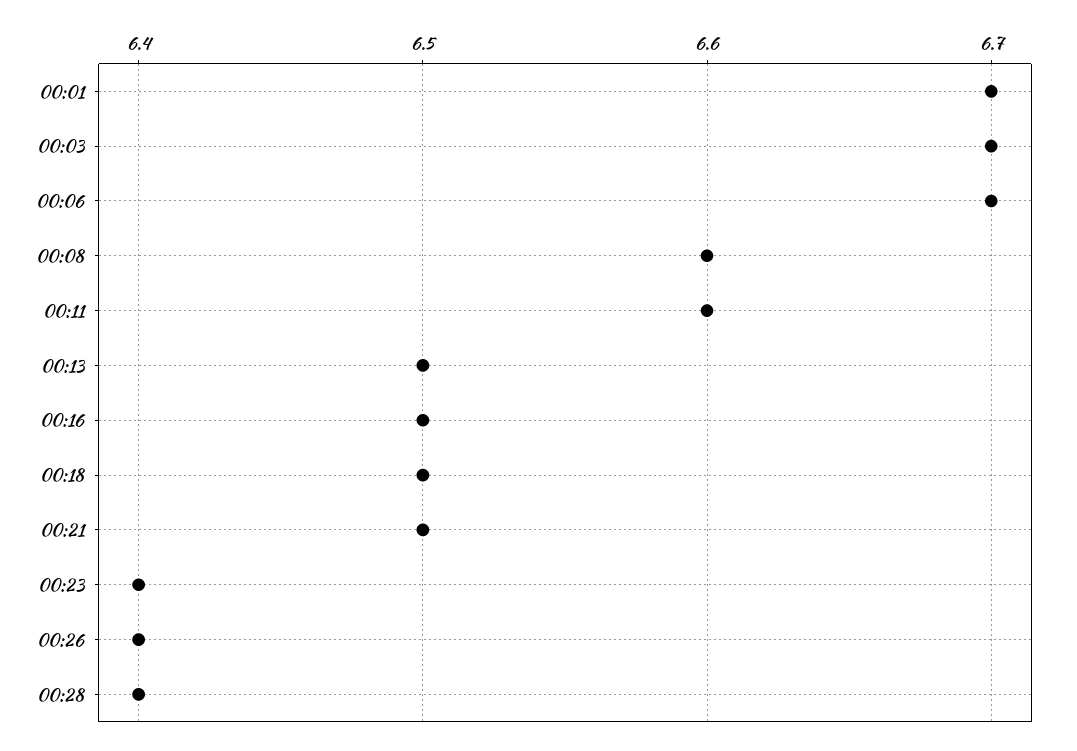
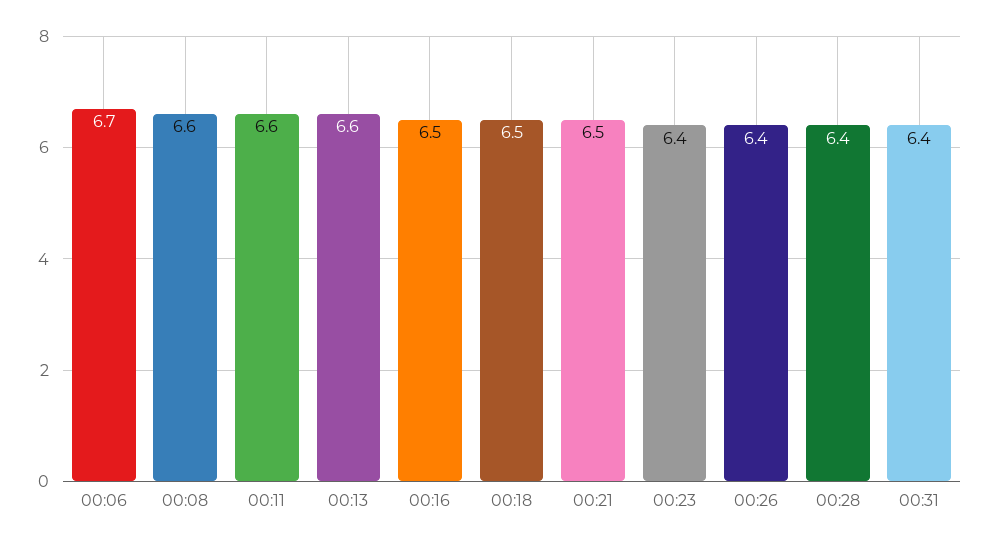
00:01: 6.7 -> none
00:03: 6.7 -> none
00:13: 6.5 -> 6.6
00:31: none -> 6.4

